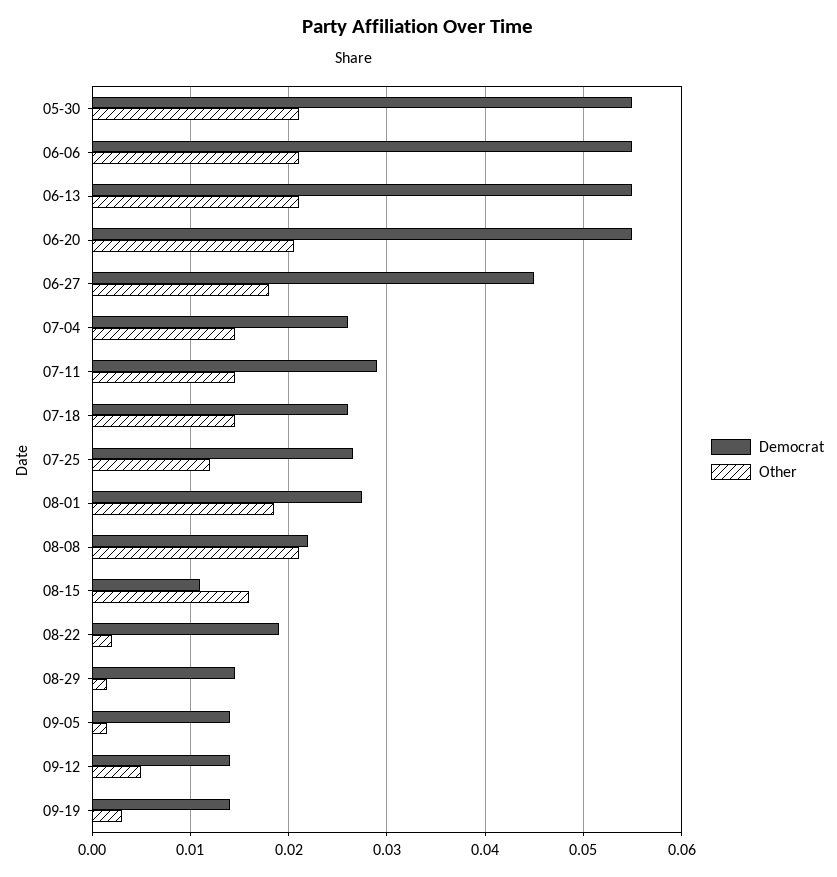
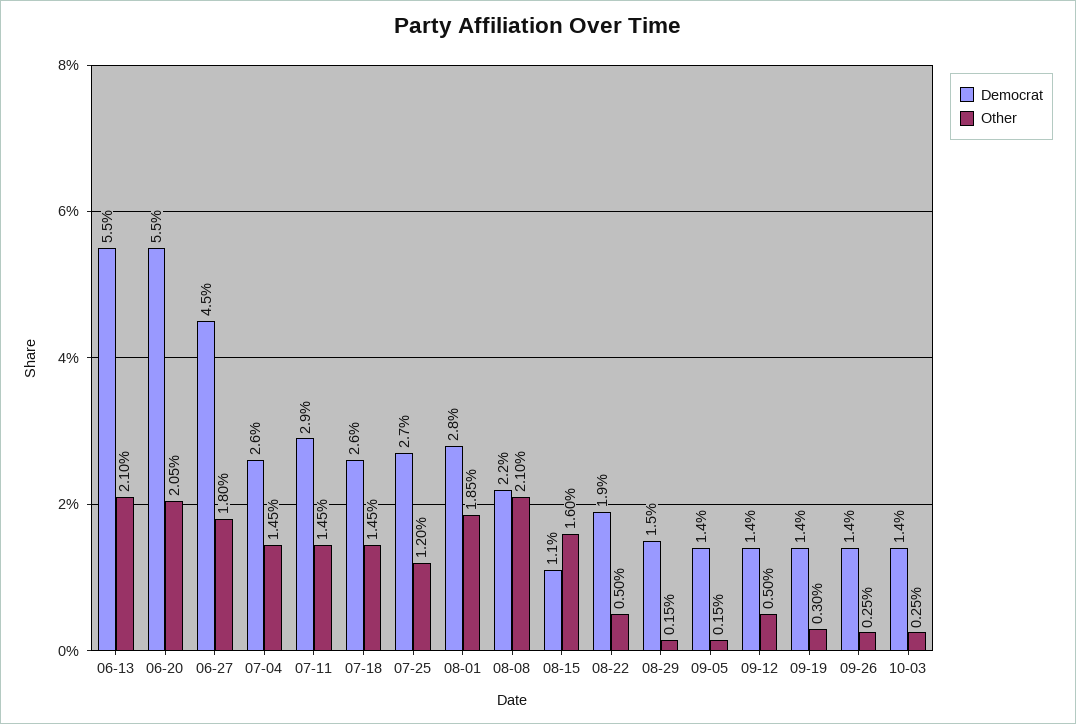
Democrat, 05-30: 0.055 -> none
Other, 05-30: 0.021 -> none
Democrat, 06-06: 0.055 -> none
Other, 06-06: 0.021 -> none
Other, 08-22: 0.002 -> 0.005
Democrat, 09-26: none -> 0.014
Other, 09-26: none -> 0.0025
Democrat, 10-03: none -> 0.014
Other, 10-03: none -> 0.0025

